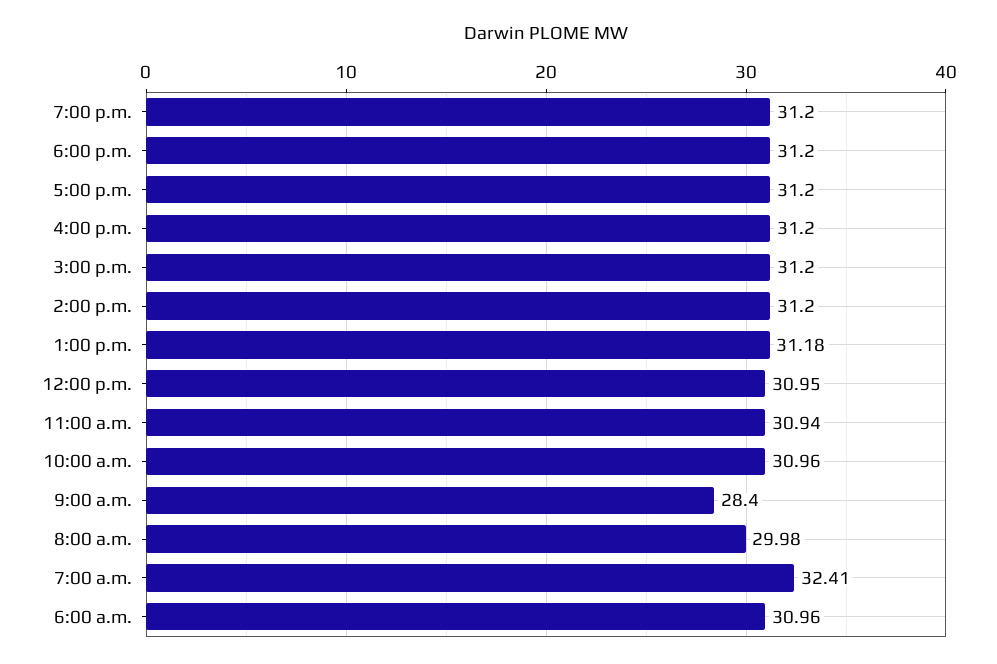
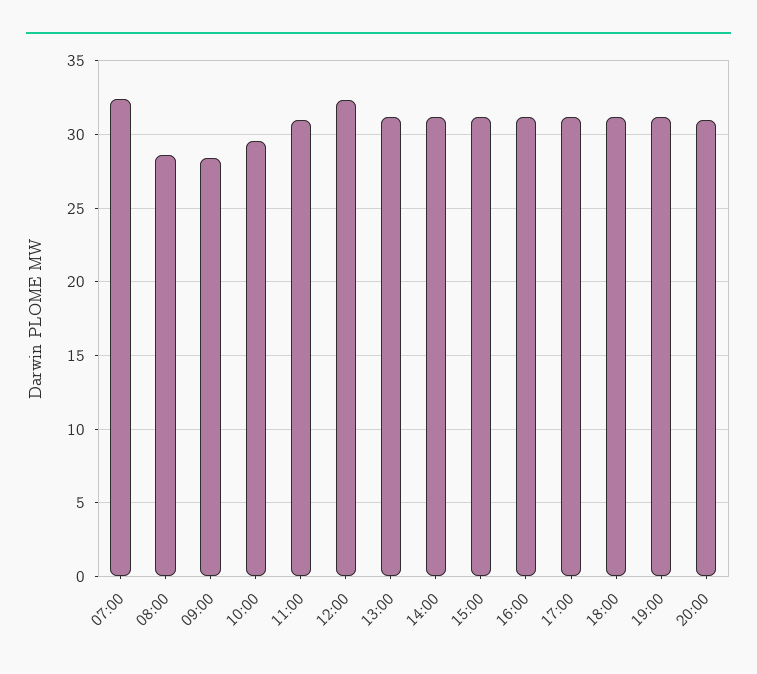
12:00 p.m.: 30.95 -> 32.5
10:00 a.m.: 30.96 -> 29.5
8:00 a.m.: 29.98 -> 28.5
6:00 a.m.: 30.96 -> none
20:00: none -> 31

